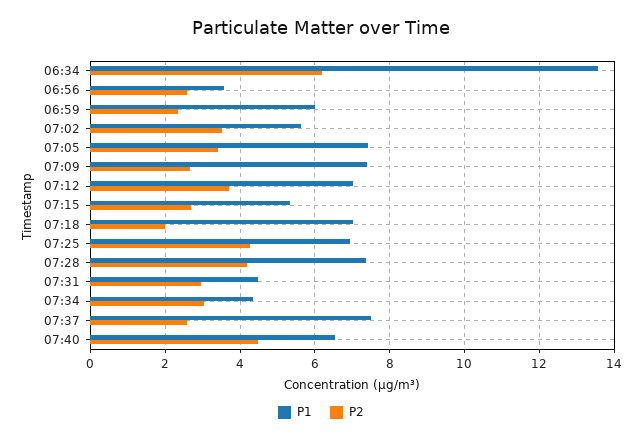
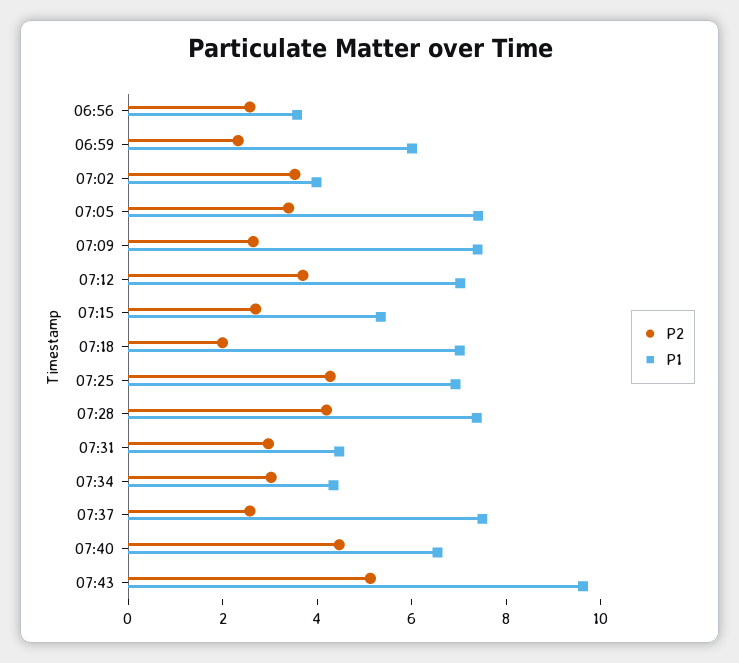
P1, 06:34: 13.6 -> none
P2, 06:34: 6.2 -> none
P1, 07:02: 5.6 -> 4
P2, 07:43: none -> 5
P1, 07:43: none -> 9.5

